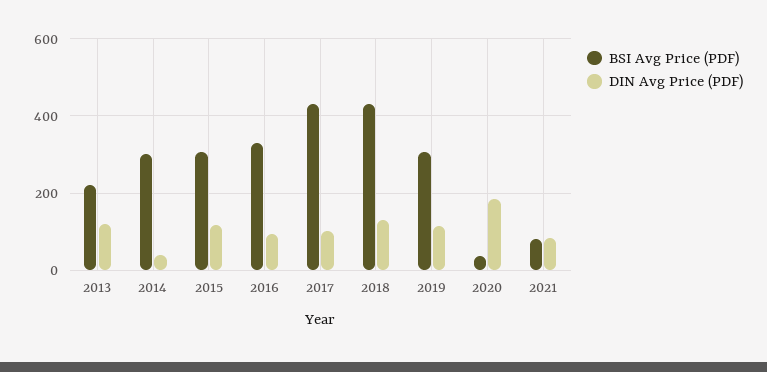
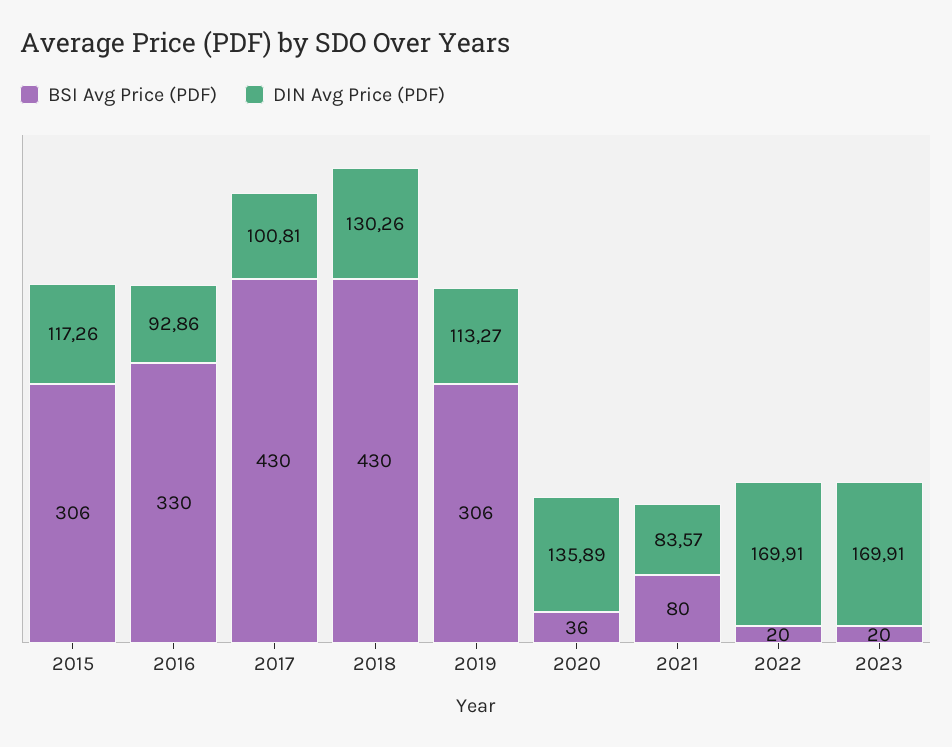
BSI Avg Price (PDF), 2013: 220 -> none
DIN Avg Price (PDF), 2013: 120 -> none
BSI Avg Price (PDF), 2014: 300 -> none
DIN Avg Price (PDF), 2014: 40 -> none
DIN Avg Price (PDF), 2020: 180 -> 135.89
BSI Avg Price (PDF), 2022: none -> 20
DIN Avg Price (PDF), 2022: none -> 169.91
BSI Avg Price (PDF), 2023: none -> 20
DIN Avg Price (PDF), 2023: none -> 169.91

